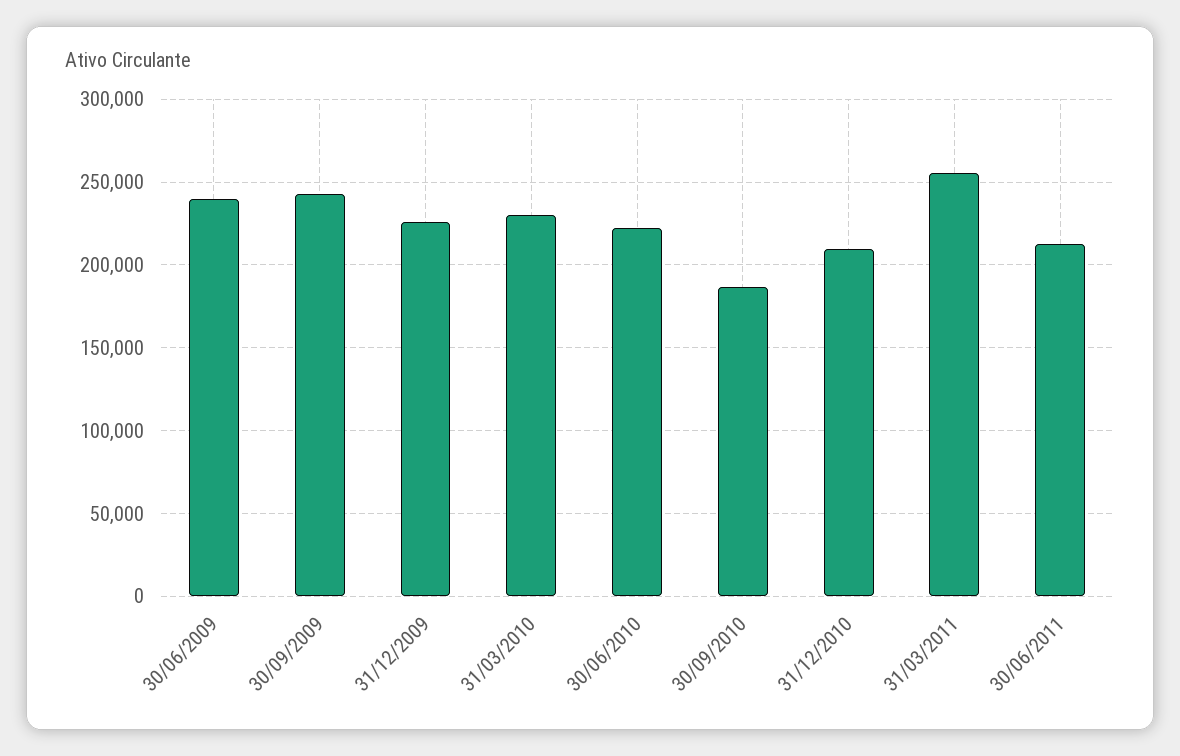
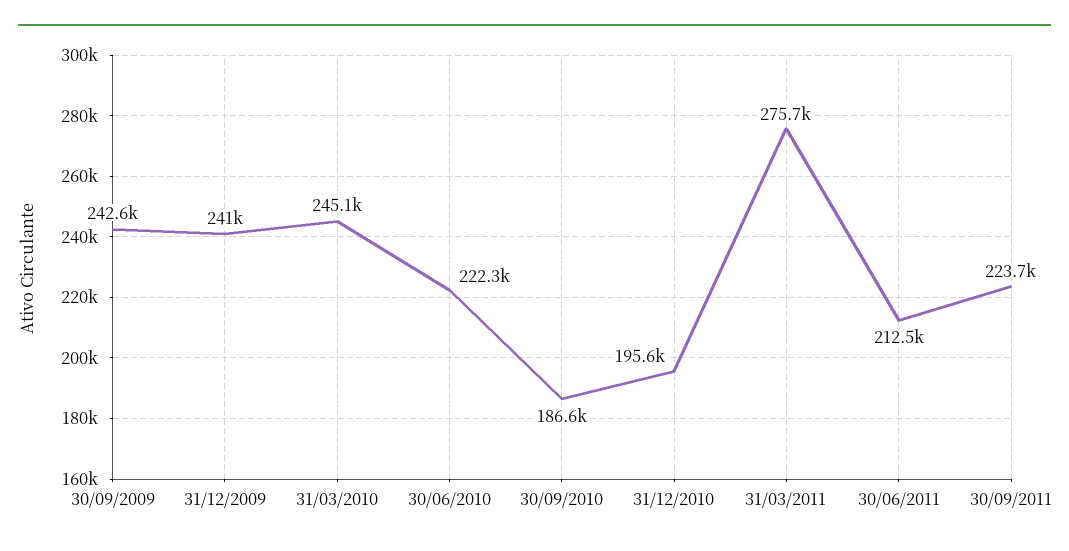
30/06/2009: 240000 -> none
31/12/2009: 225000 -> 241000
31/03/2010: 230000 -> 245100
31/12/2010: 210000 -> 195600
31/03/2011: 255000 -> 275700
30/09/2011: none -> 223700

